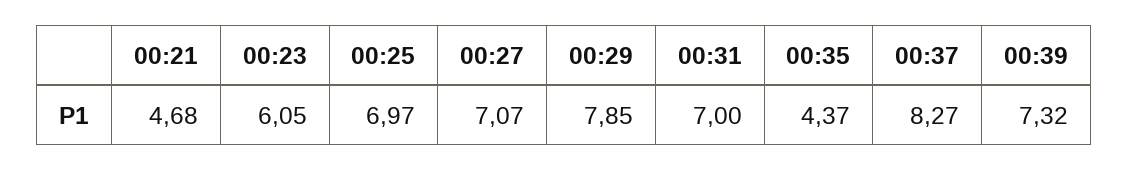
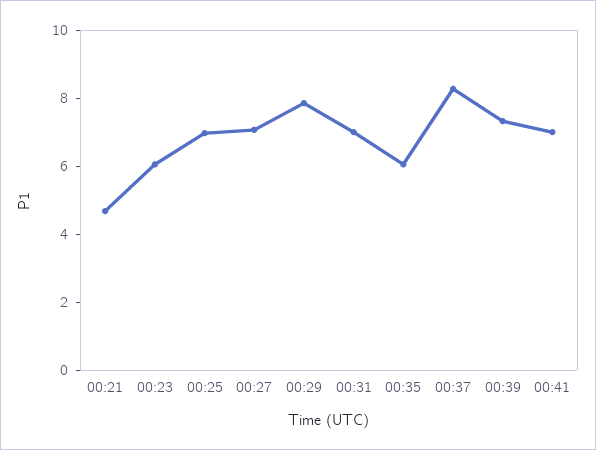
00:35: 4.37 -> 6
00:41: none -> 7

